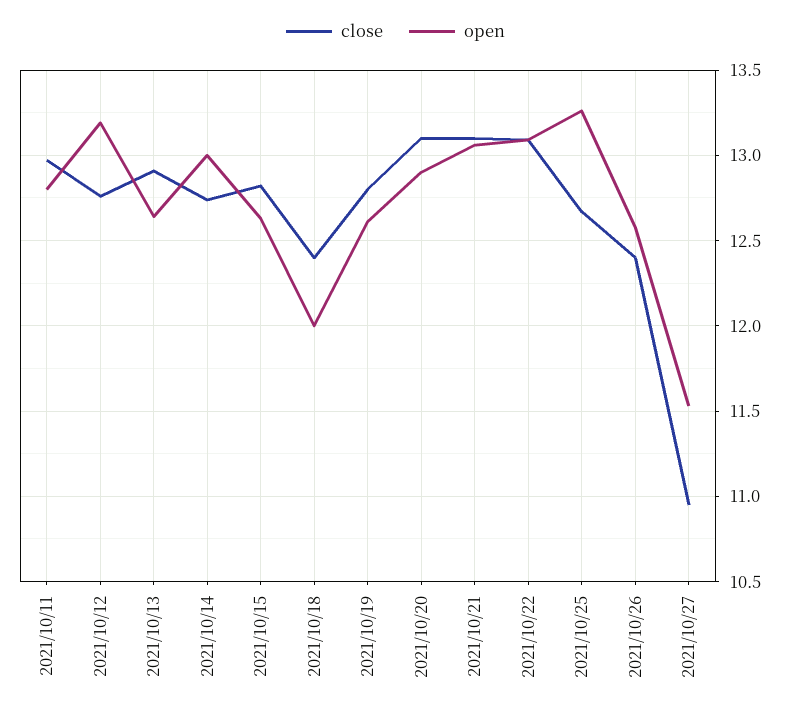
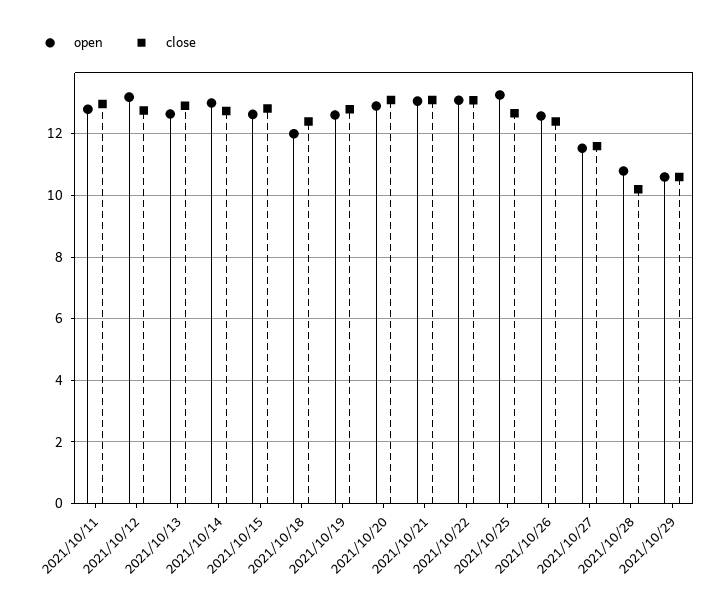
close, 2021/10/27: 10.95 -> 11.6
open, 2021/10/28: none -> 10.8
close, 2021/10/28: none -> 10.2
open, 2021/10/29: none -> 10.6
close, 2021/10/29: none -> 10.6

